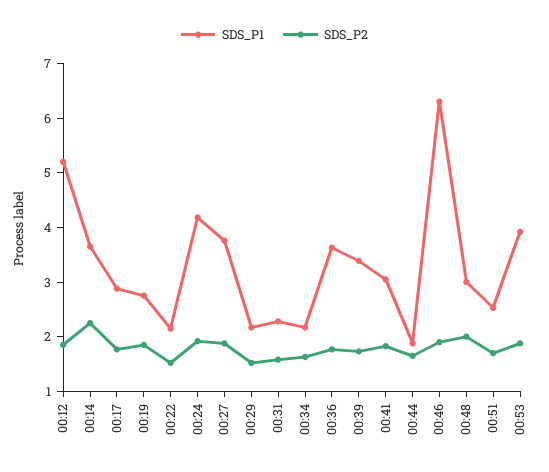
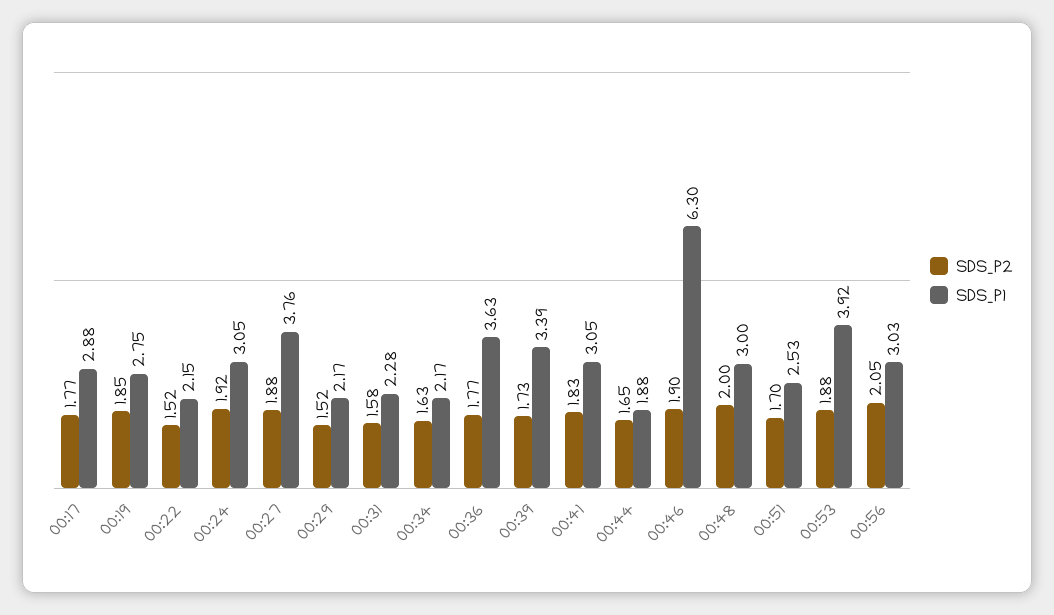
SDS_P1, 00:12: 5.2 -> none
SDS_P2, 00:12: 1.8 -> none
SDS_P1, 00:14: 3.6 -> none
SDS_P2, 00:14: 2.2 -> none
SDS_P1, 00:24: 4.2 -> 3.05
SDS_P2, 00:56: none -> 2.05
SDS_P1, 00:56: none -> 3.03

